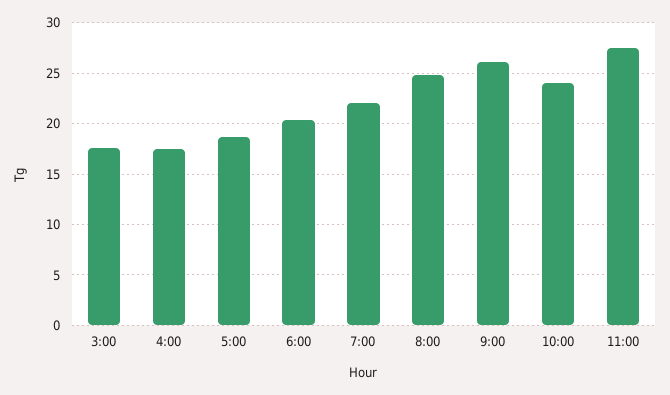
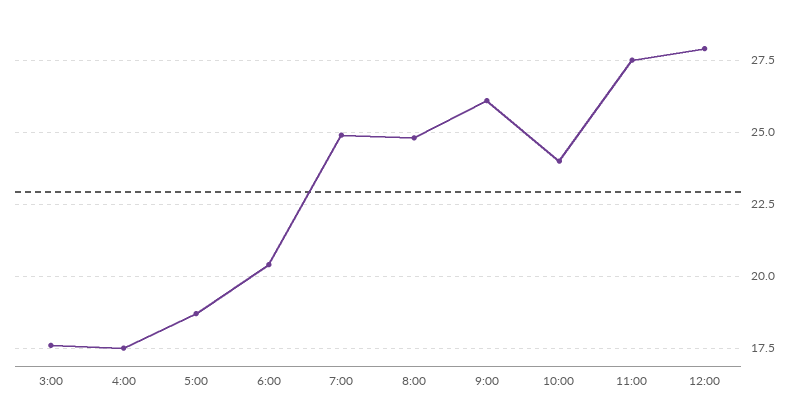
7:00: 22 -> 25
12:00: none -> 28

